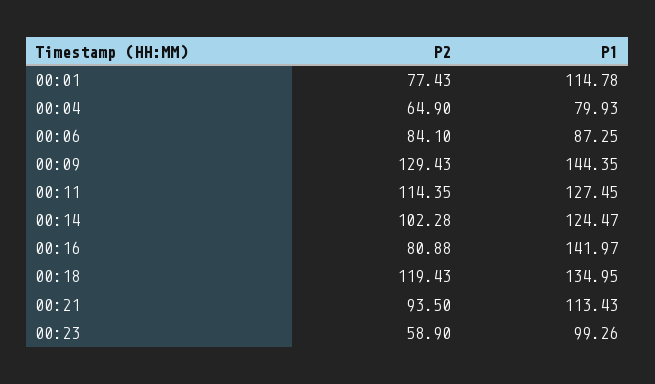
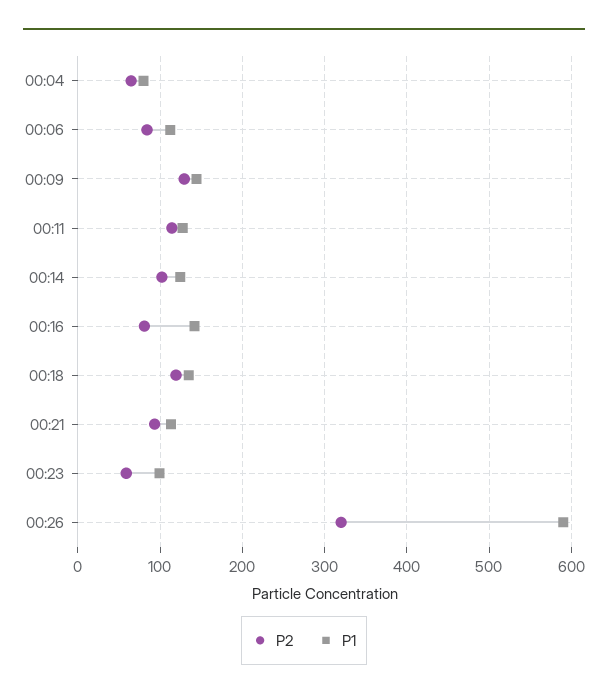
P2, 00:01: 77.43 -> none
P1, 00:01: 114.78 -> none
P1, 00:06: 87.25 -> 110
P2, 00:26: none -> 320
P1, 00:26: none -> 590

